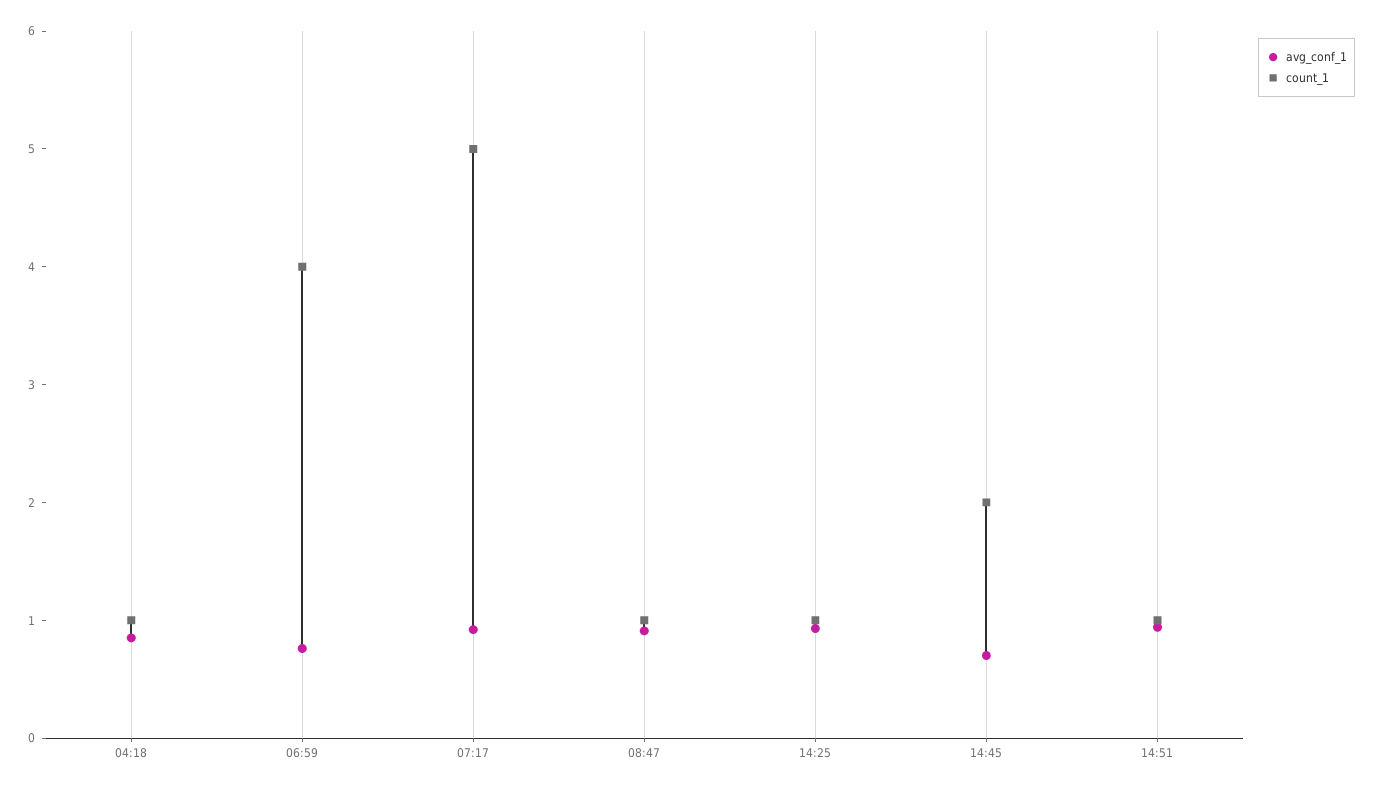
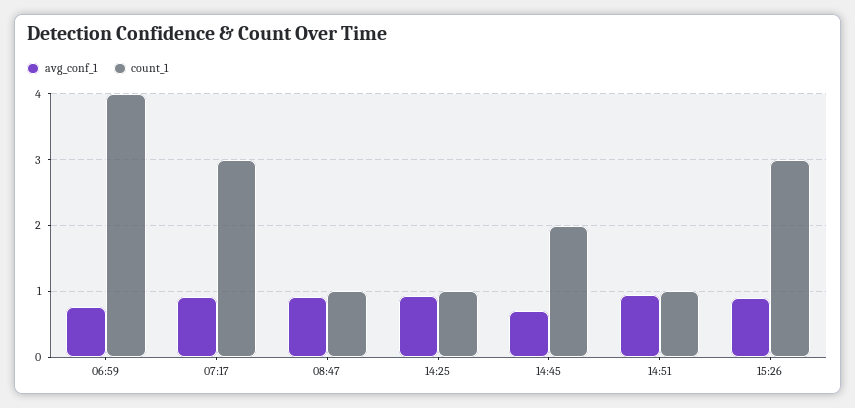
avg_conf_1, 04:18: 0.8 -> none
count_1, 04:18: 1 -> none
count_1, 07:17: 5 -> 3
avg_conf_1, 15:26: none -> 0.9
count_1, 15:26: none -> 3

